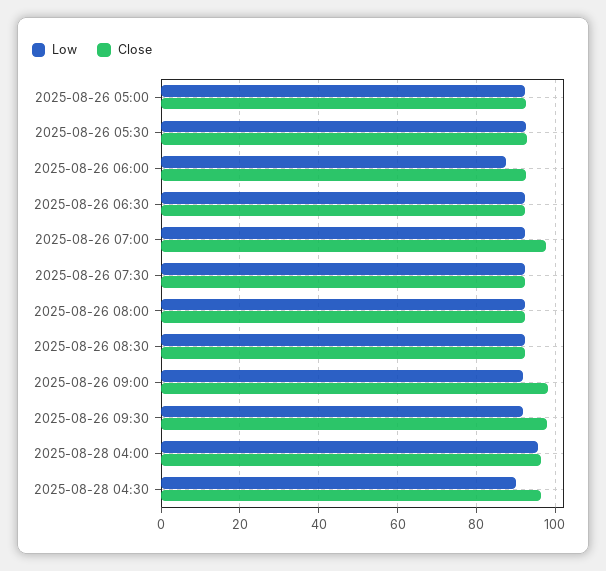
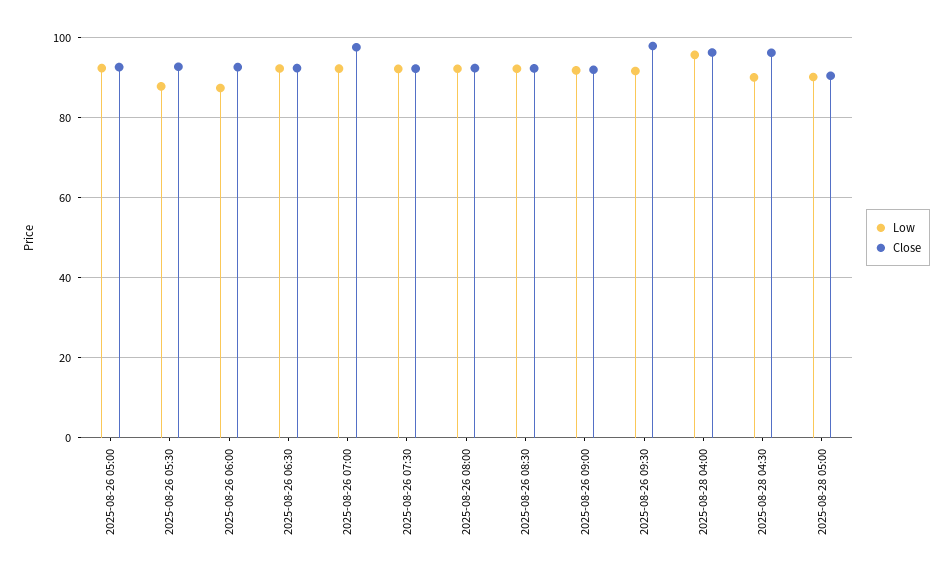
Low, 2025-08-26 05:30: 92 -> 88
Close, 2025-08-26 09:00: 98 -> 92
Low, 2025-08-28 05:00: none -> 90
Close, 2025-08-28 05:00: none -> 90

